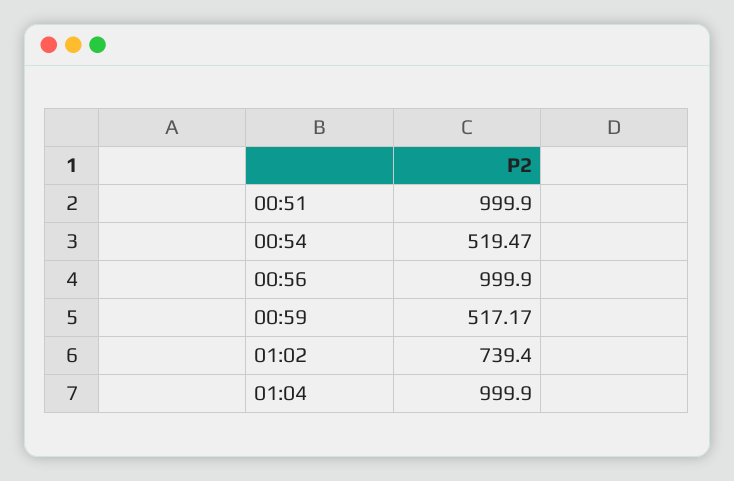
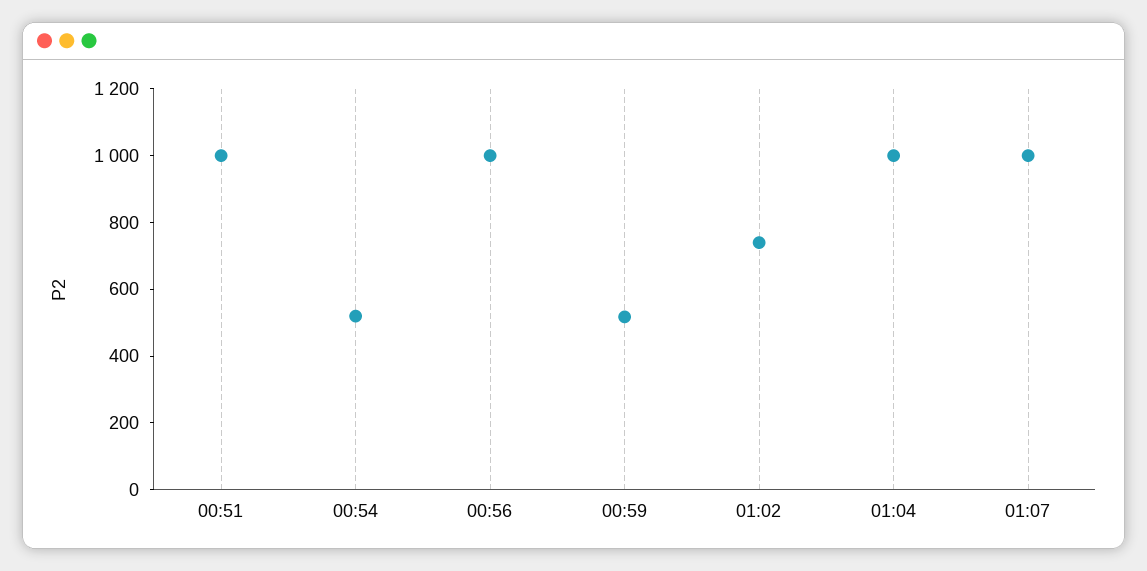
01:07: none -> 1000

